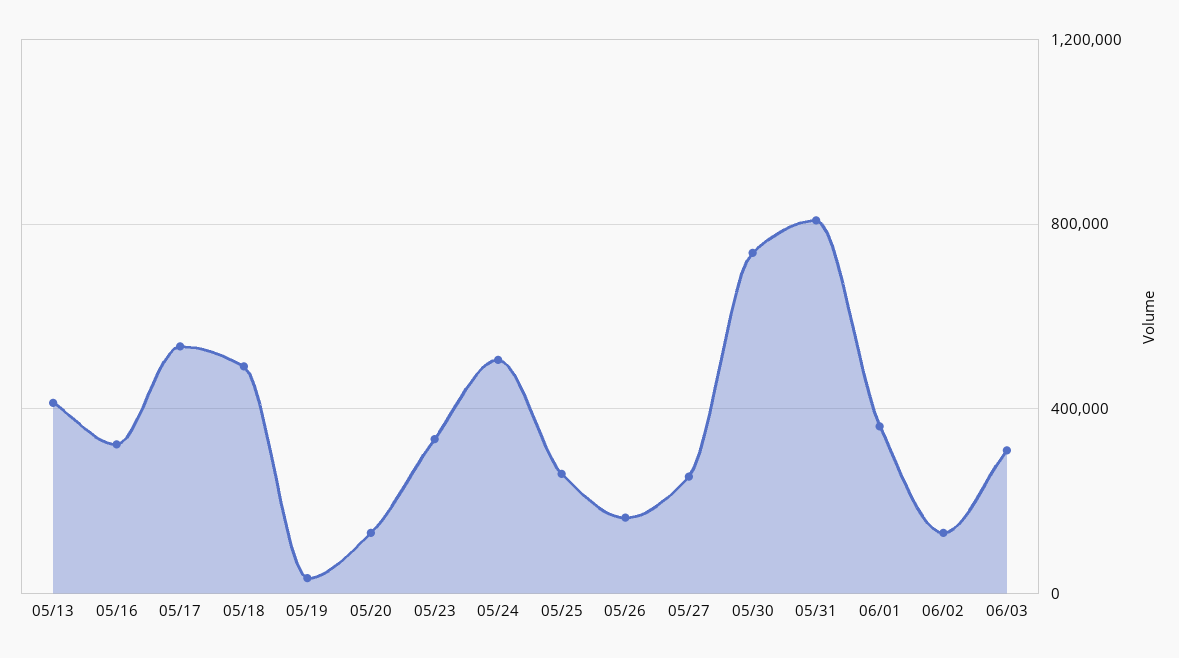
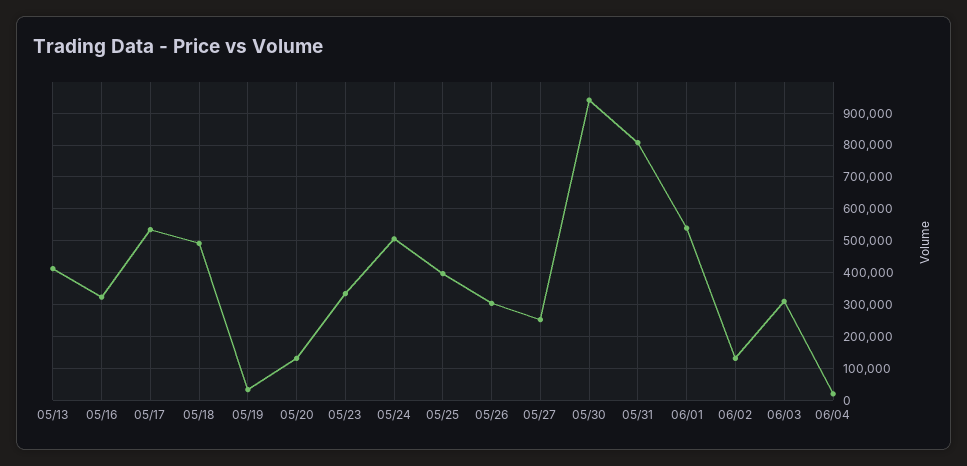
05/25: 250000 -> 400000
05/26: 150000 -> 300000
05/30: 750000 -> 940000
06/01: 350000 -> 540000
06/04: none -> 20000

